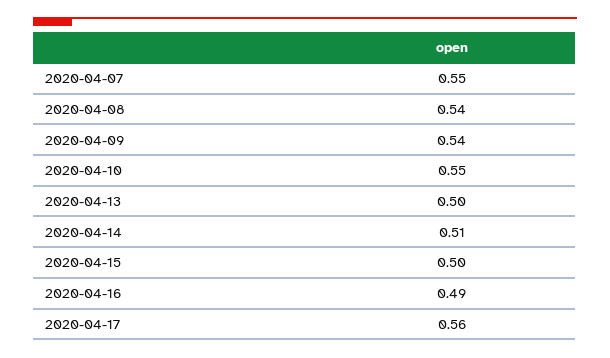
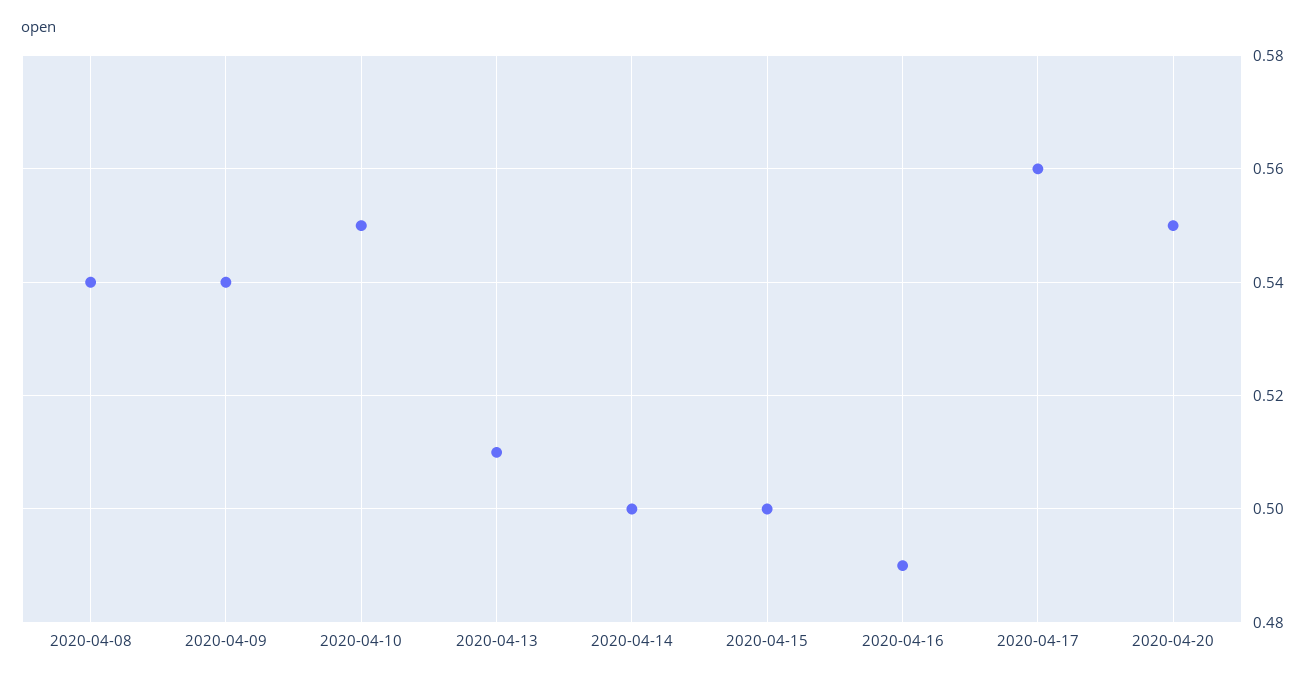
2020-04-07: 0.55 -> none
2020-04-13: 0.5 -> 0.51
2020-04-14: 0.51 -> 0.5
2020-04-20: none -> 0.55

